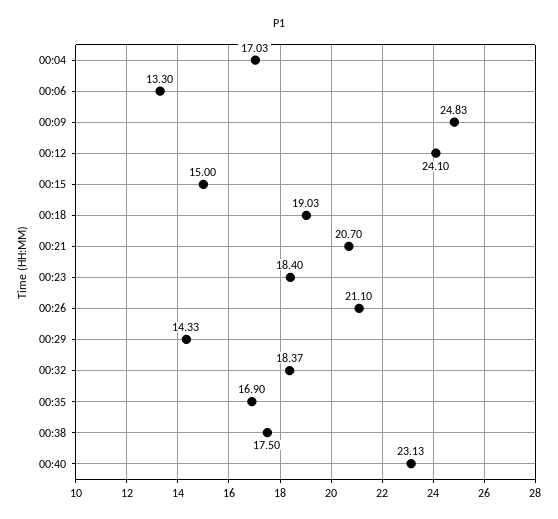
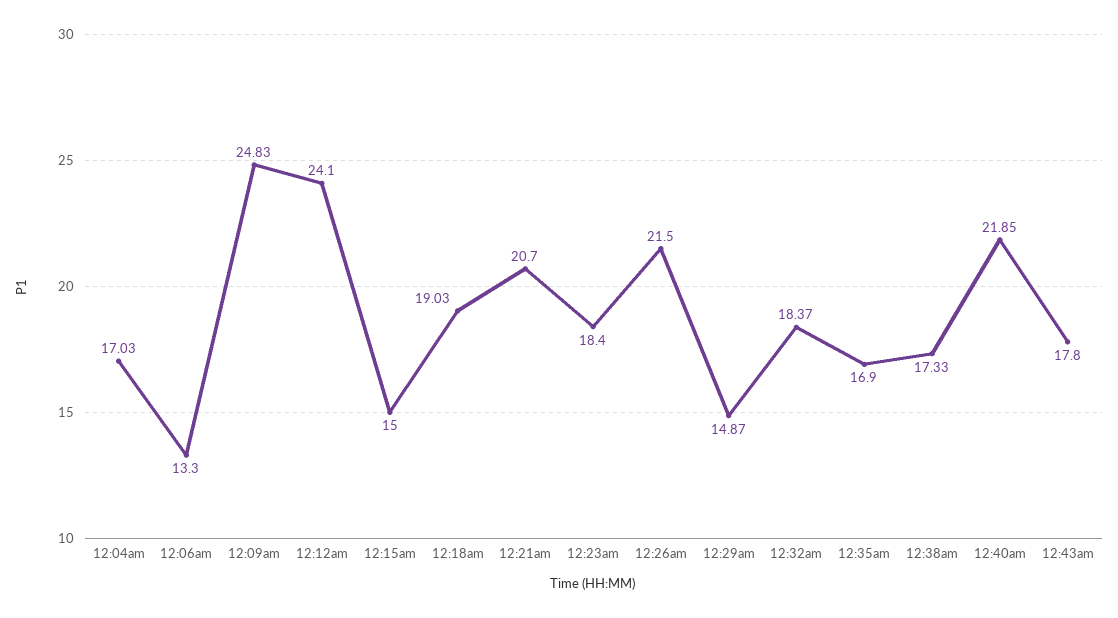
00:26: 21.1 -> 21.5
00:29: 14.33 -> 14.87
00:38: 17.5 -> 17.33
00:40: 23.13 -> 21.85
12:43am: none -> 17.8

